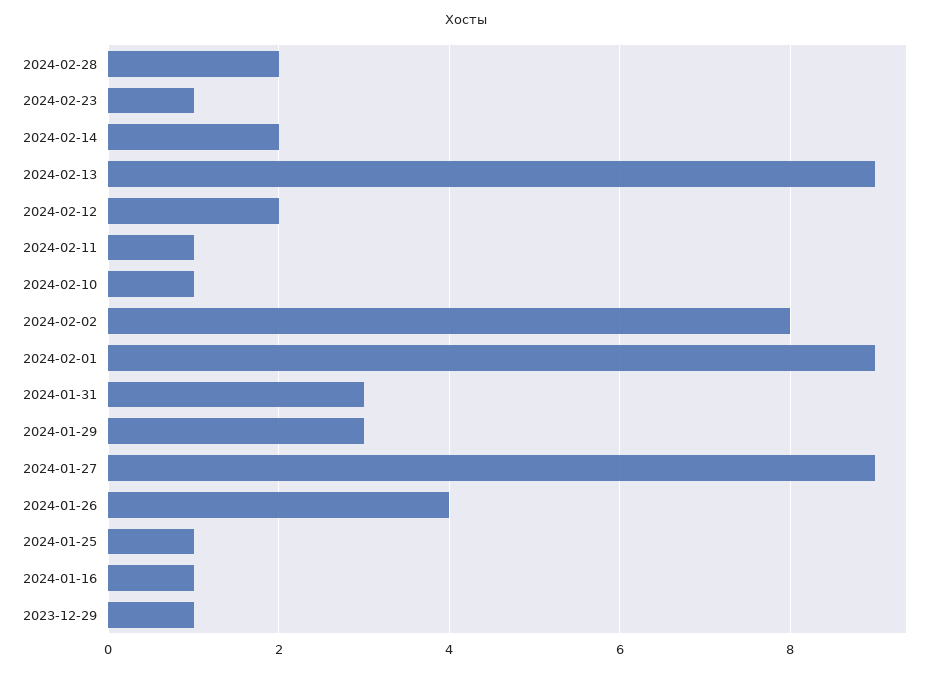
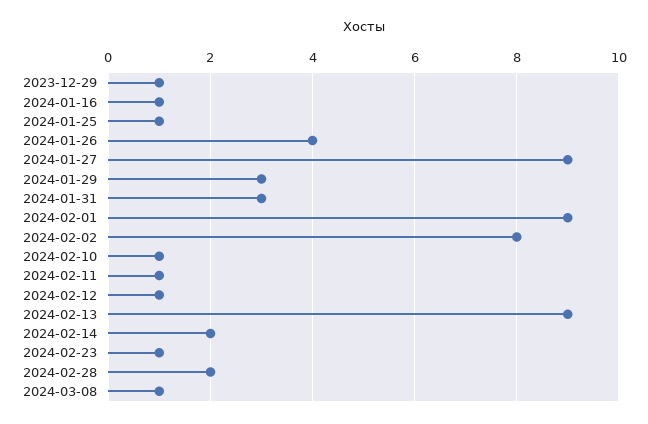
2024-02-12: 2 -> 1
2024-03-08: none -> 1

